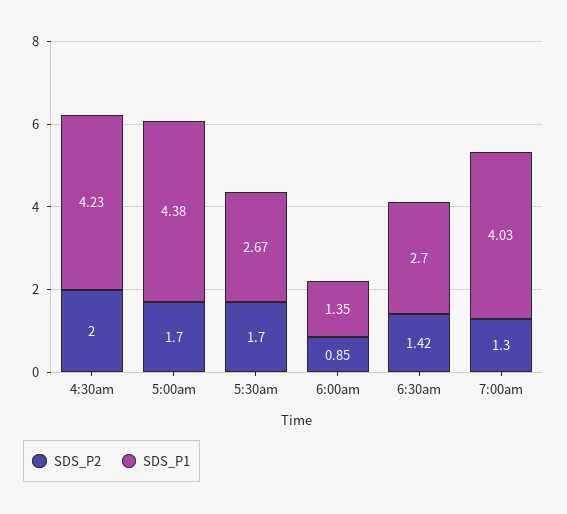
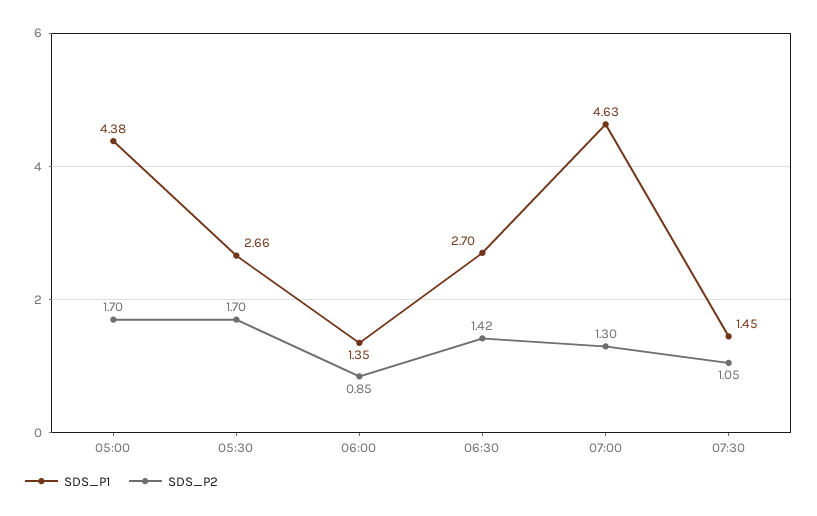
SDS_P2, 4:30am: 2 -> none
SDS_P1, 4:30am: 4.23 -> none
SDS_P1, 5:30am: 2.67 -> 2.66
SDS_P1, 7:00am: 4.03 -> 4.63
SDS_P1, 07:30: none -> 1.45
SDS_P2, 07:30: none -> 1.05

